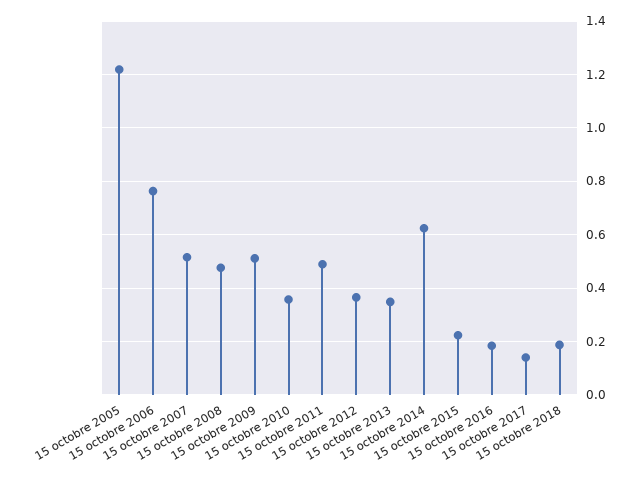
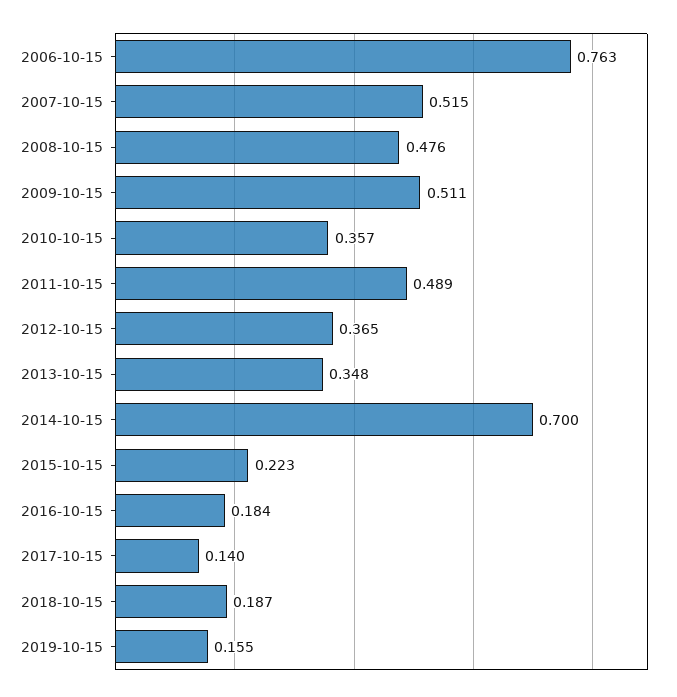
15 octobre 2005: 1.225 -> none
15 octobre 2014: 0.625 -> 0.7
2019-10-15: none -> 0.155

